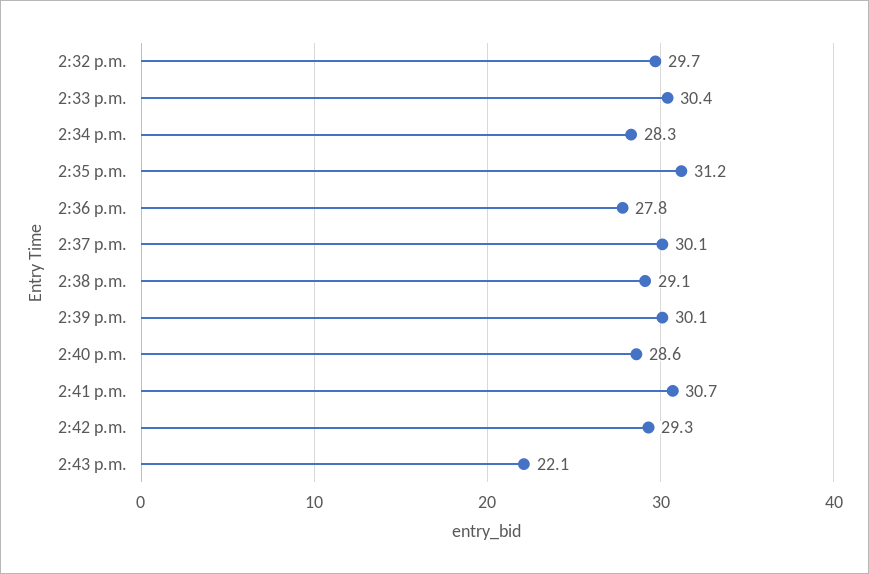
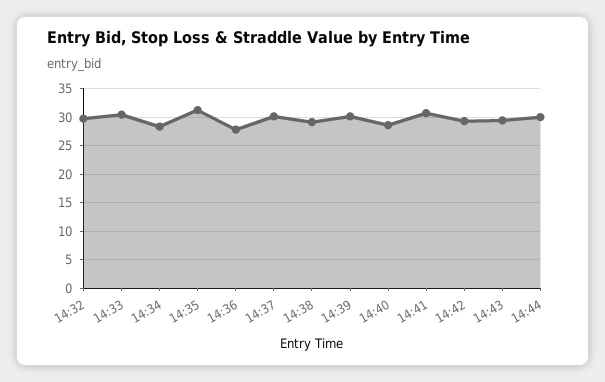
2:43 p.m.: 22.1 -> 30
14:44: none -> 30

